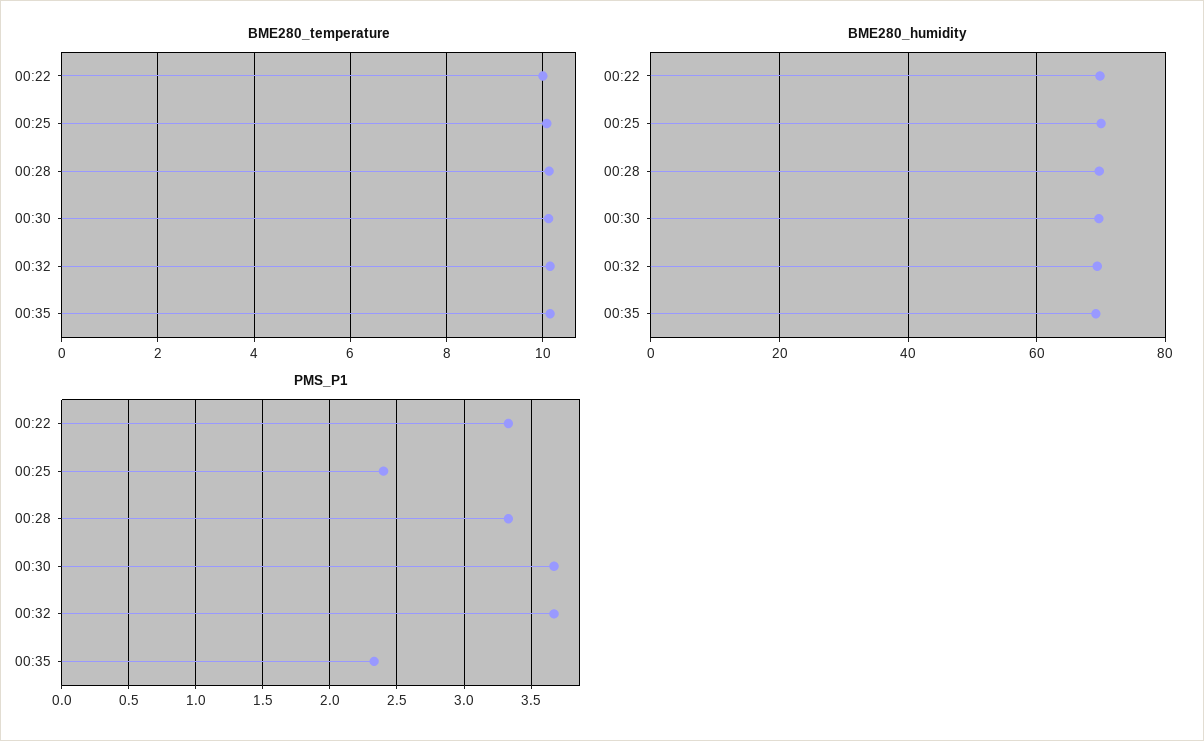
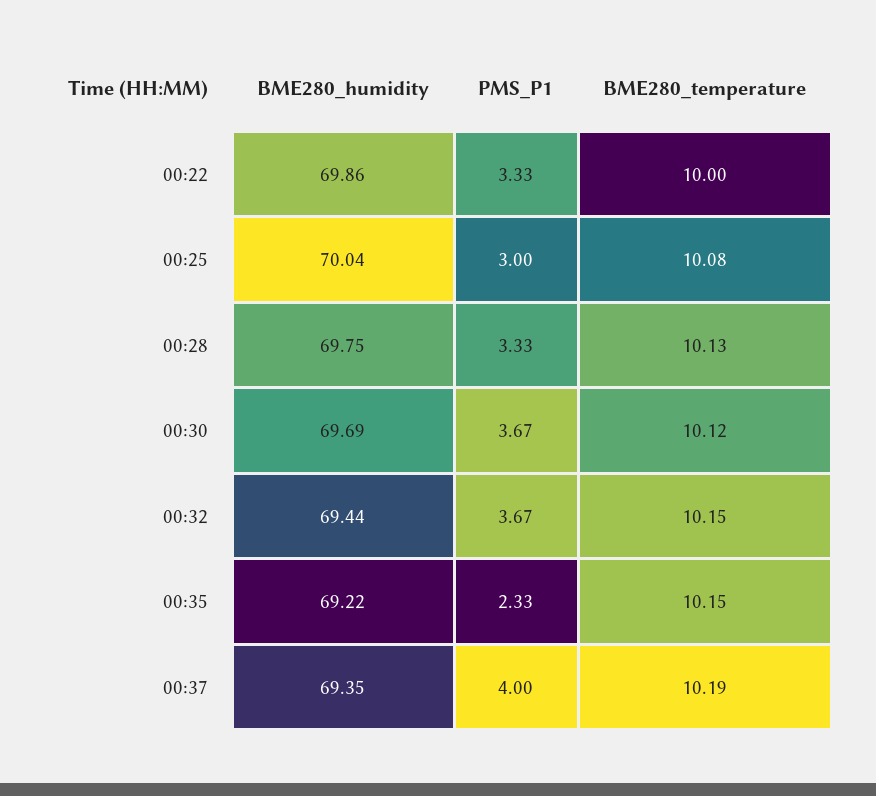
PMS_P1, 00:25: 2.4 -> 3
BME280_humidity, 00:37: none -> 69.35
PMS_P1, 00:37: none -> 4
BME280_temperature, 00:37: none -> 10.19

